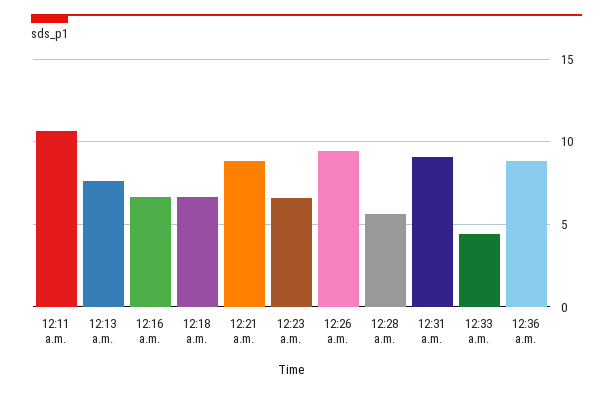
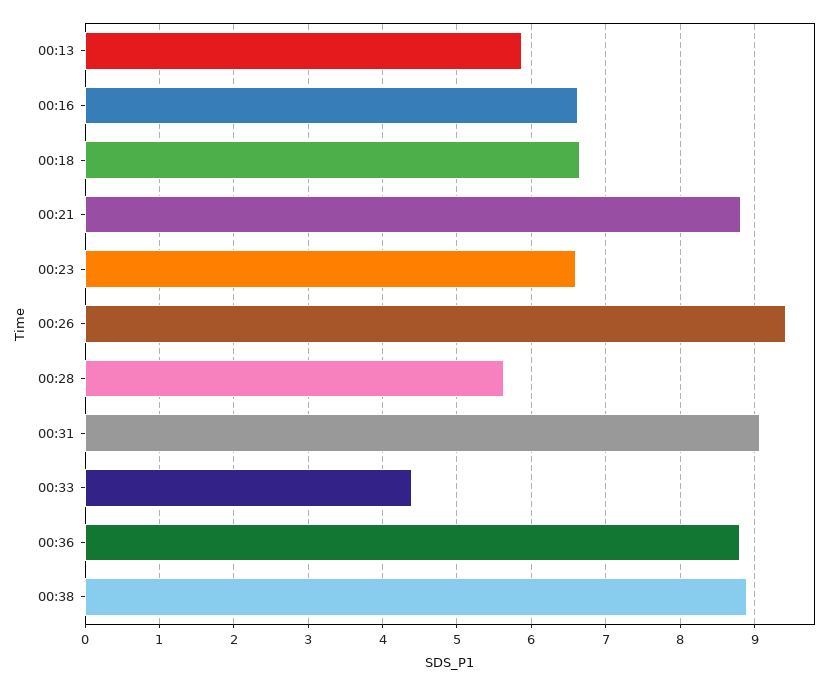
12:11 a.m.: 10.5 -> none
12:13 a.m.: 7.5 -> 5.9
00:38: none -> 8.9

